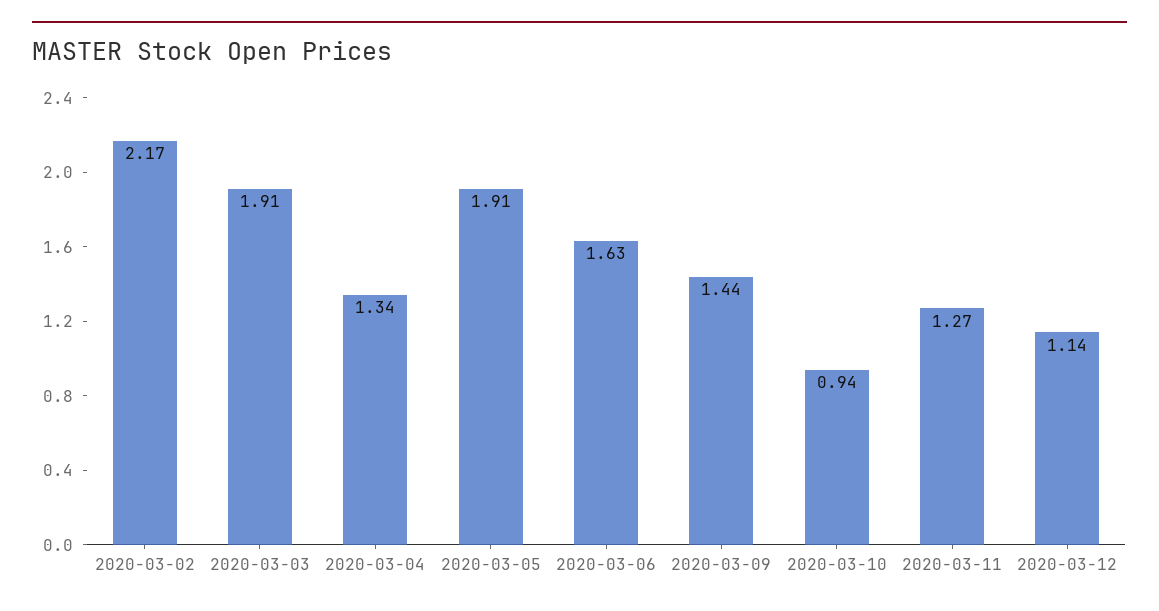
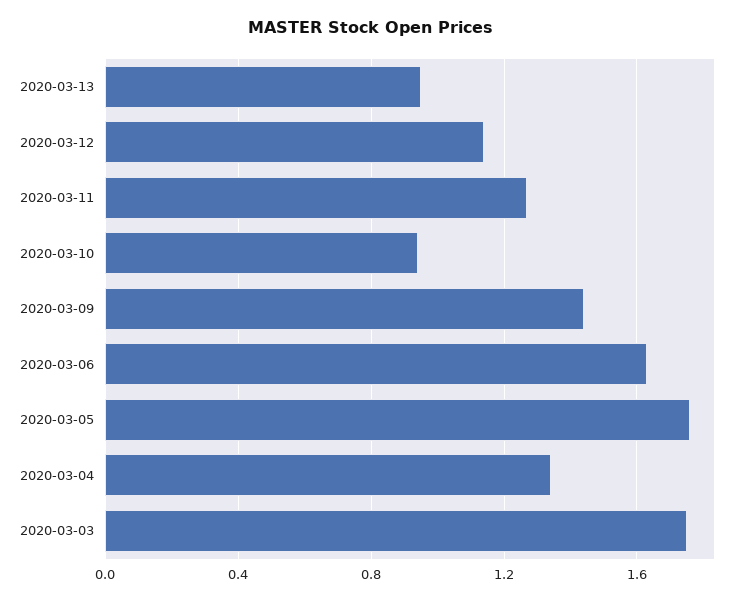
2020-03-02: 2.17 -> none
2020-03-03: 1.91 -> 1.75
2020-03-05: 1.91 -> 1.75
2020-03-13: none -> 0.95

